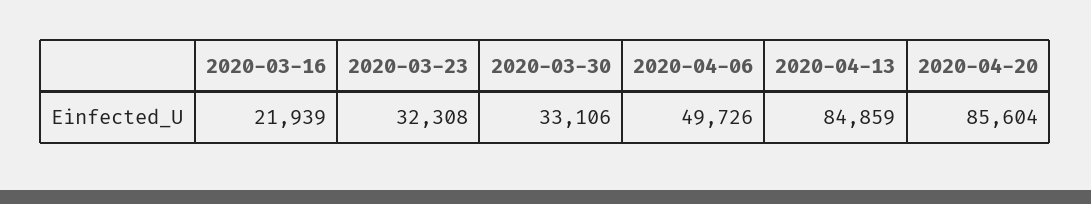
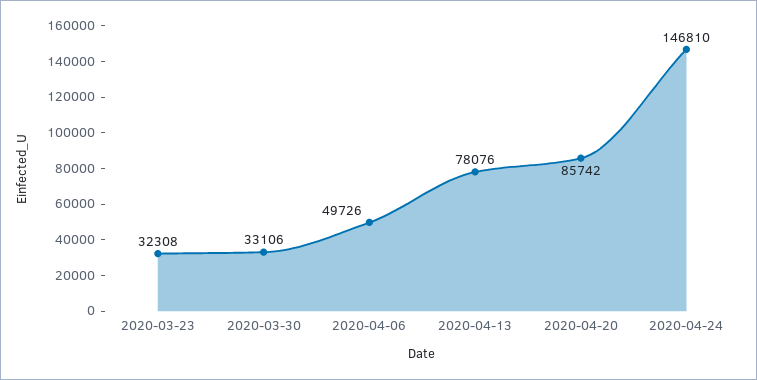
2020-03-16: 21939 -> none
2020-04-13: 84859 -> 78076
2020-04-20: 85604 -> 85742
2020-04-24: none -> 146810

